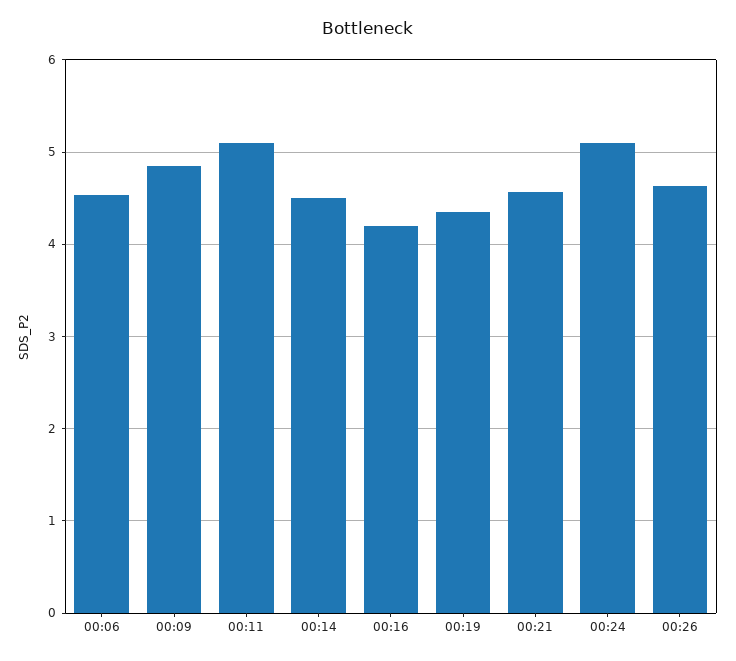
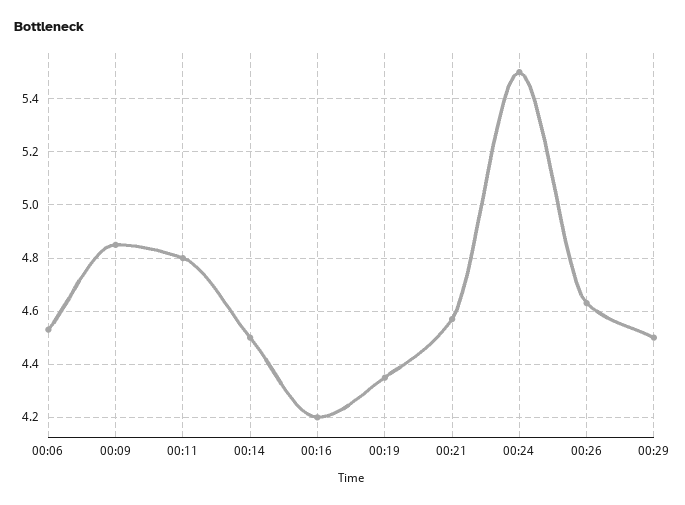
00:11: 5.1 -> 4.8
00:24: 5.1 -> 5.5
00:29: none -> 4.5

